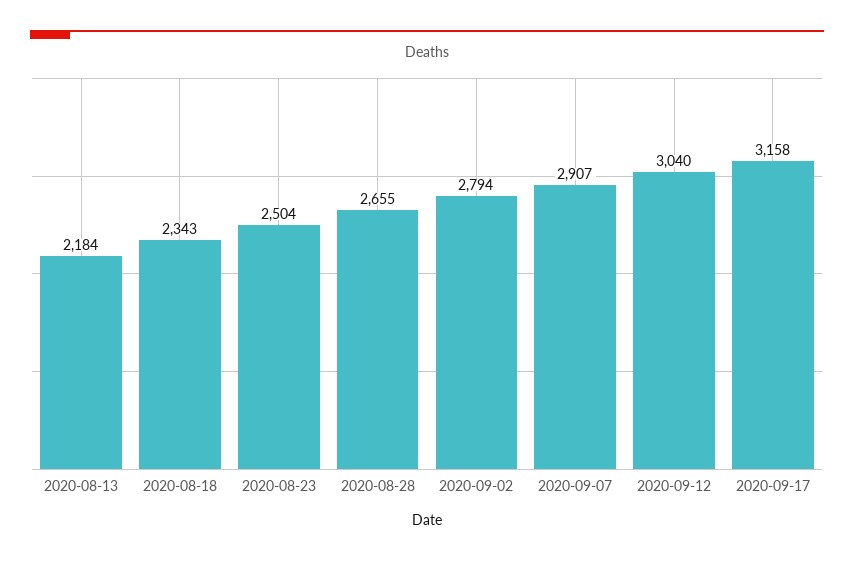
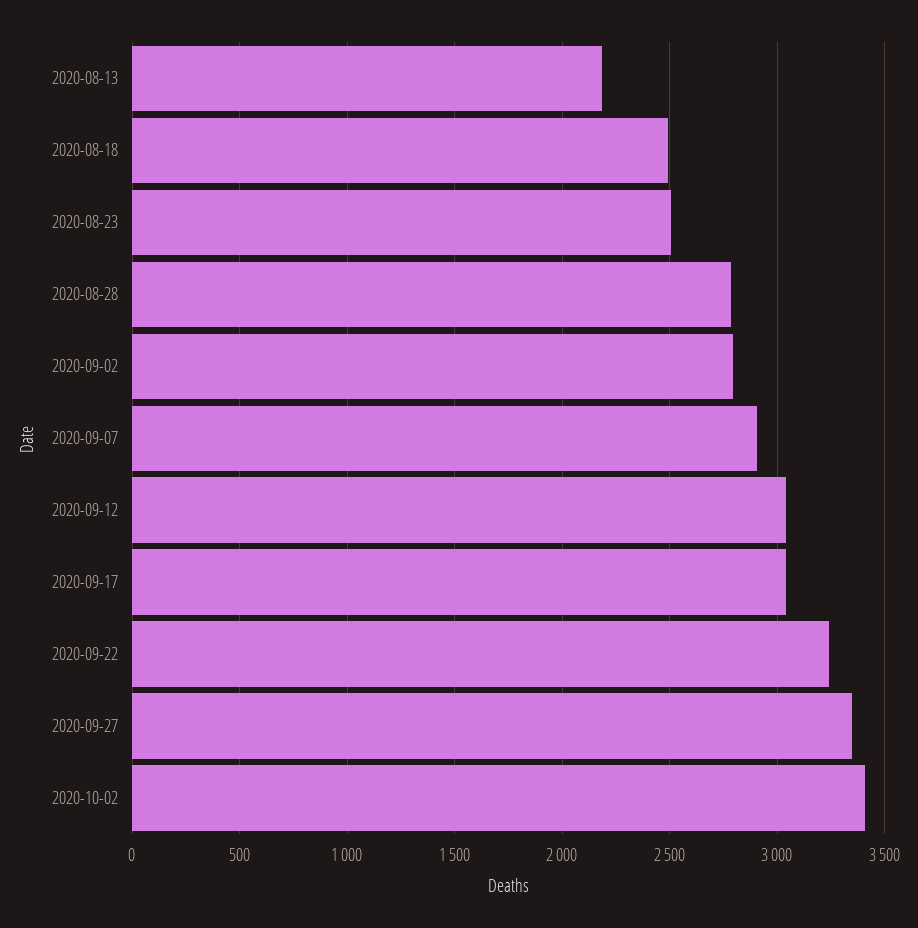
2020-08-18: 2343 -> 2500
2020-08-28: 2655 -> 2800
2020-09-17: 3158 -> 3050
2020-09-22: none -> 3250
2020-09-27: none -> 3350
2020-10-02: none -> 3400

